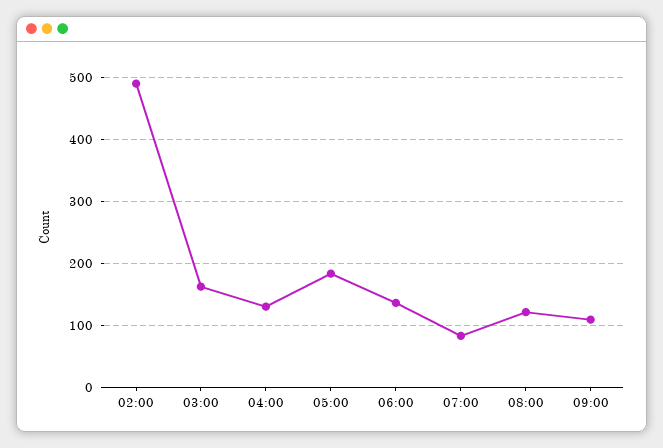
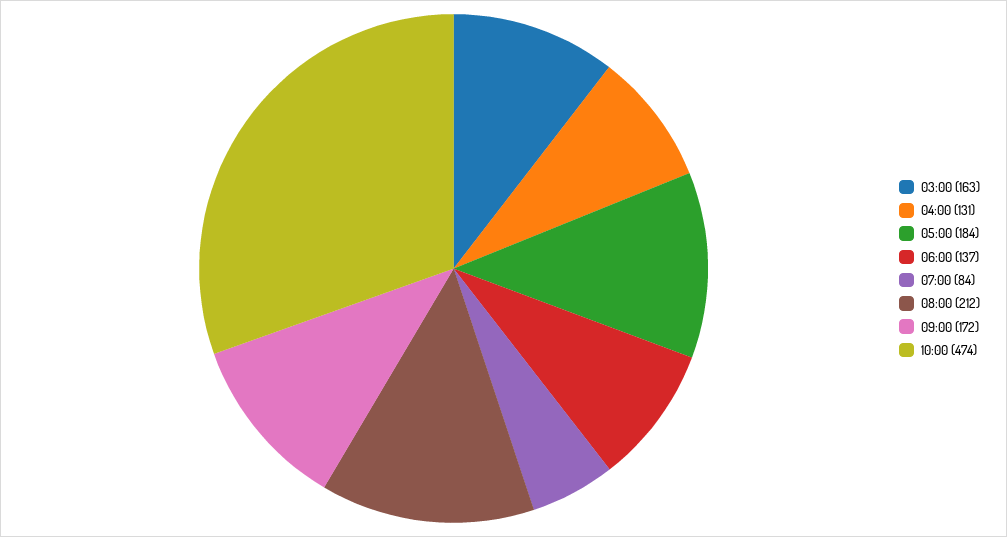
02:00: 490 -> none
08:00: 120 -> 212
09:00: 110 -> 172
10:00: none -> 474

